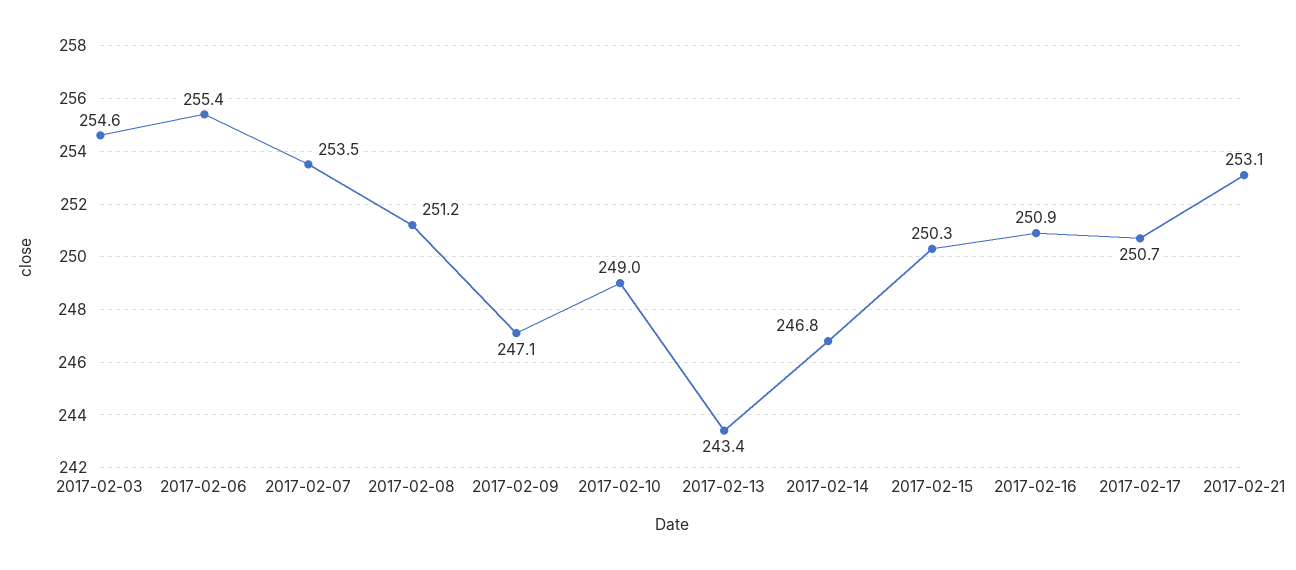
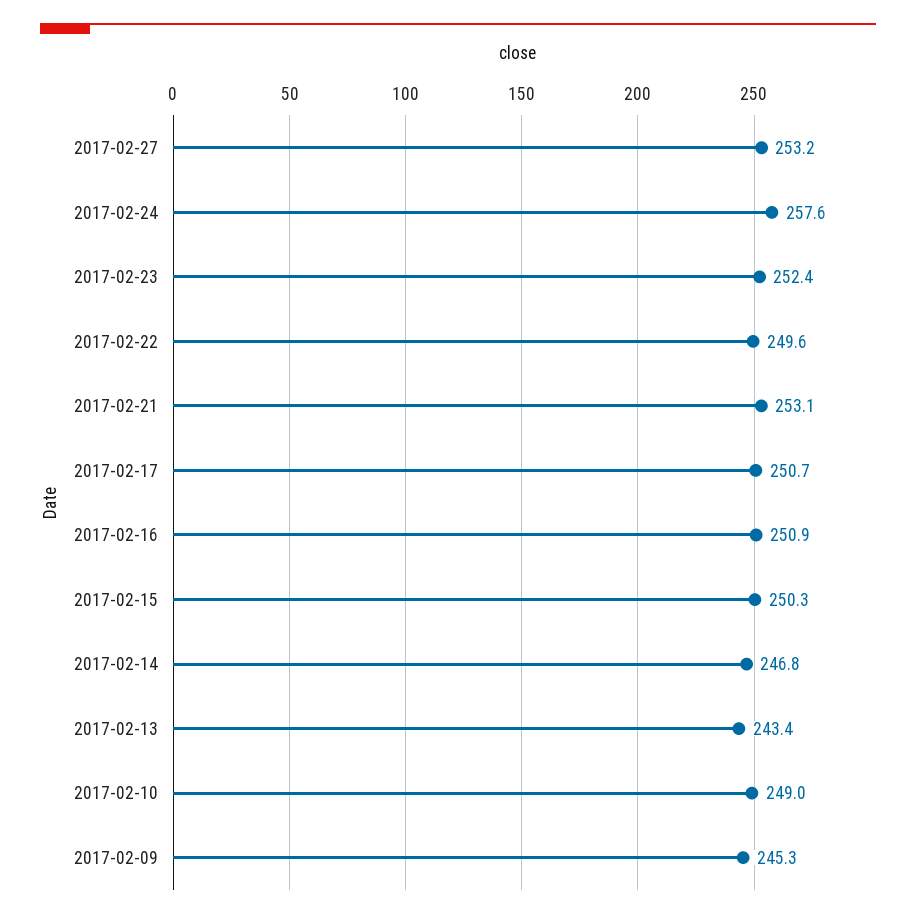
2017-02-03: 254.6 -> none
2017-02-06: 255.4 -> none
2017-02-07: 253.5 -> none
2017-02-08: 251.2 -> none
2017-02-09: 247.1 -> 245.3
2017-02-27: none -> 253.2
2017-02-24: none -> 257.6
2017-02-23: none -> 252.4
2017-02-22: none -> 249.6

